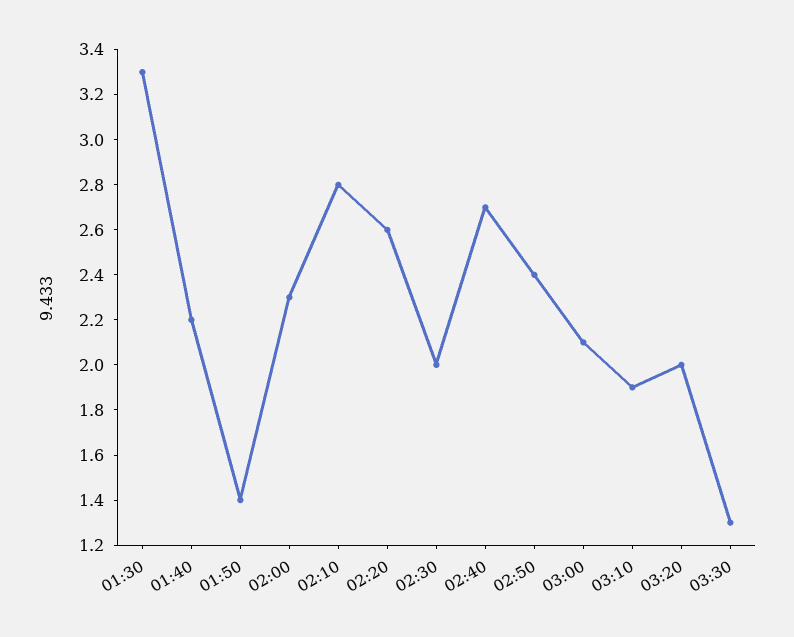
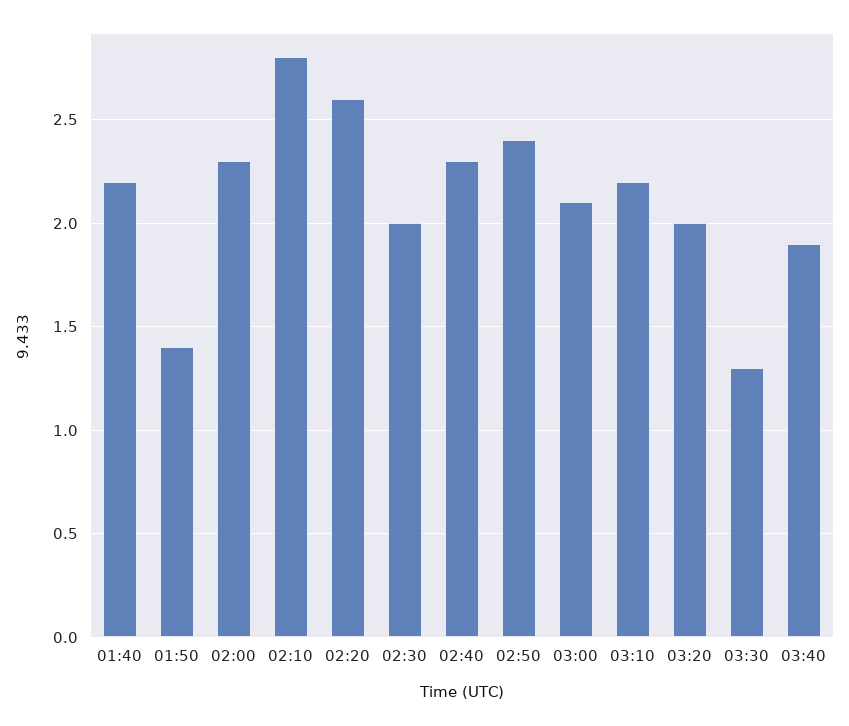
01:30: 3.3 -> none
02:40: 2.7 -> 2.3
03:10: 1.9 -> 2.2
03:40: none -> 1.9

